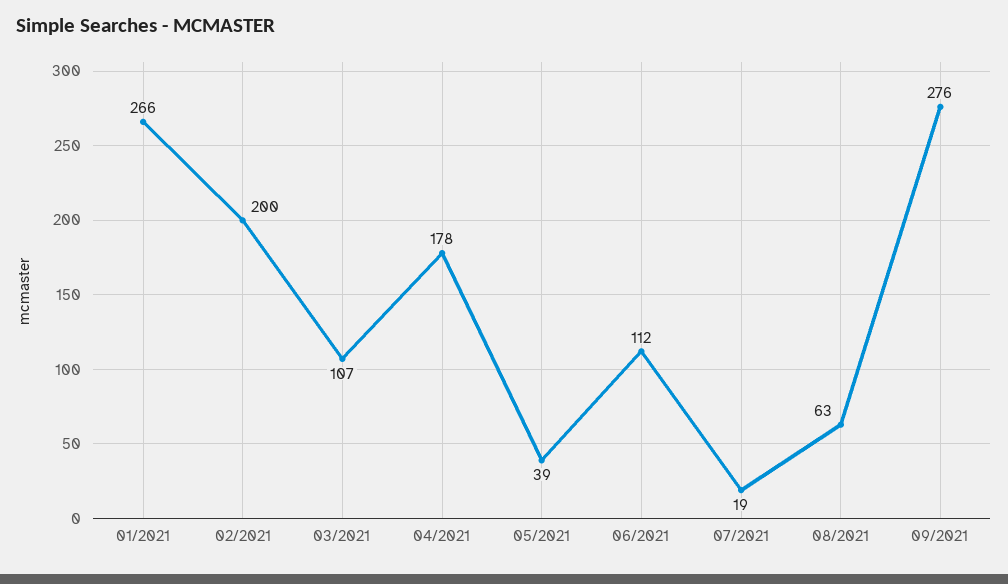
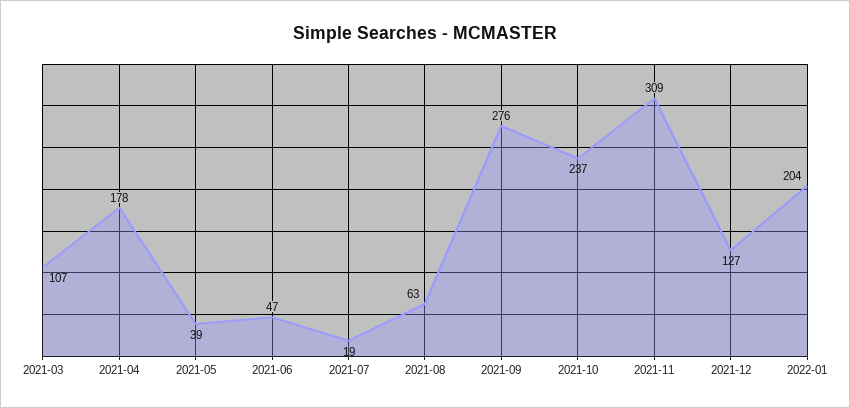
01/2021: 266 -> none
02/2021: 200 -> none
06/2021: 112 -> 47
2021-10: none -> 237
2021-11: none -> 309
2021-12: none -> 127
2022-01: none -> 204

